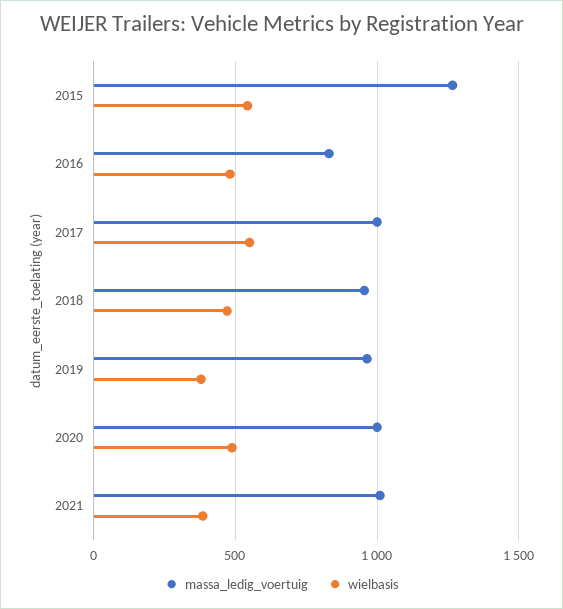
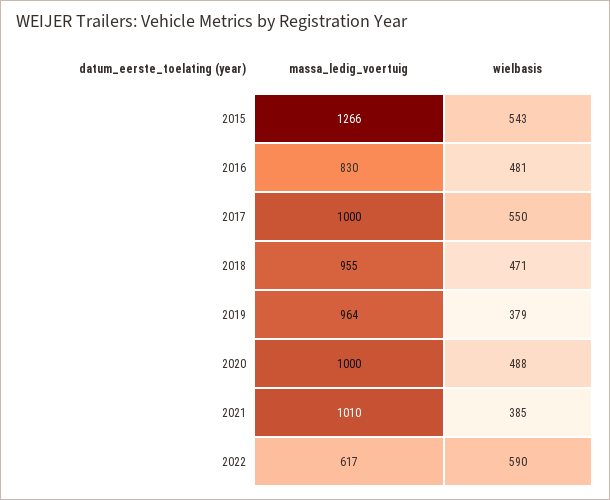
massa_ledig_voertuig, 2022: none -> 617
wielbasis, 2022: none -> 590

